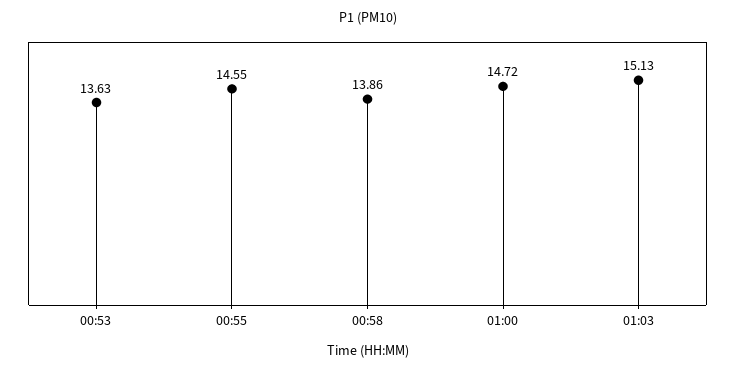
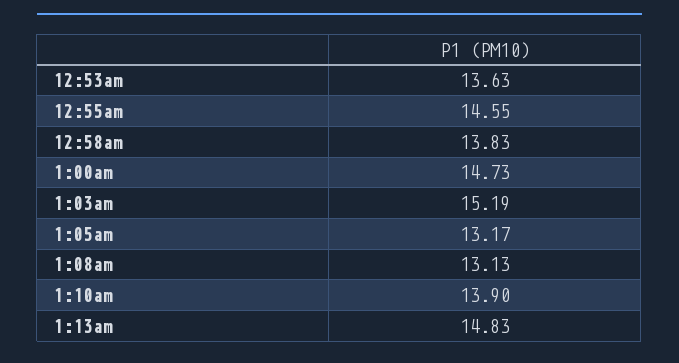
00:58: 13.86 -> 13.83
01:00: 14.72 -> 14.73
01:03: 15.13 -> 15.19
1:05am: none -> 13.17
1:08am: none -> 13.13
1:10am: none -> 13.9
1:13am: none -> 14.83

